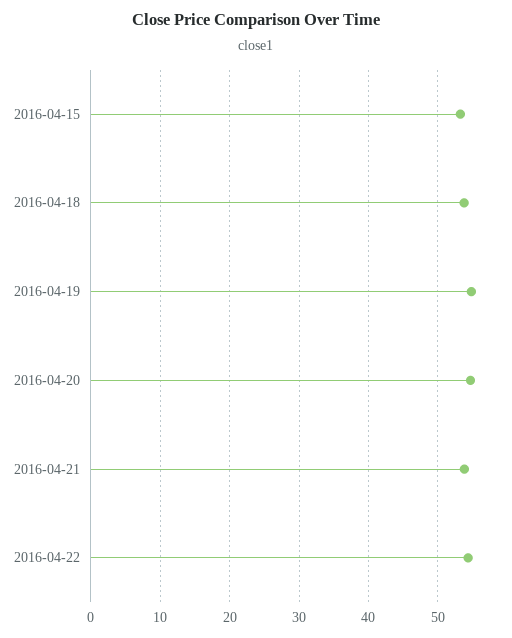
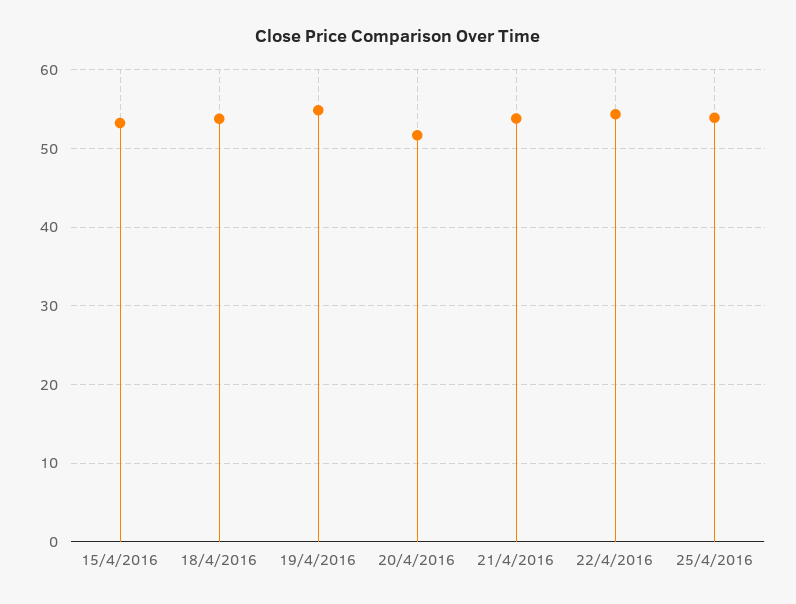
2016-04-20: 55 -> 52
25/4/2016: none -> 54

